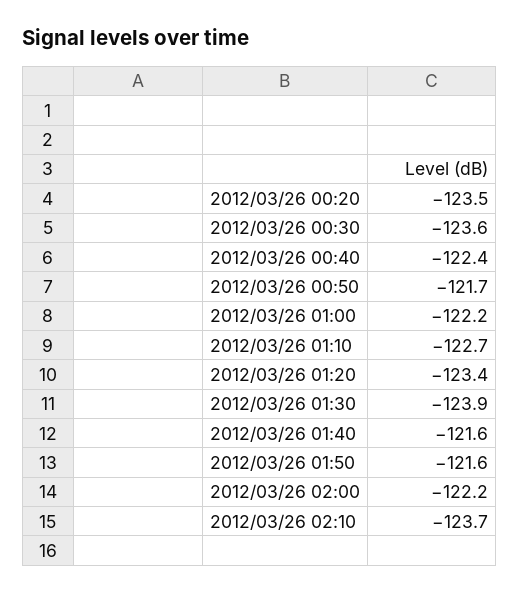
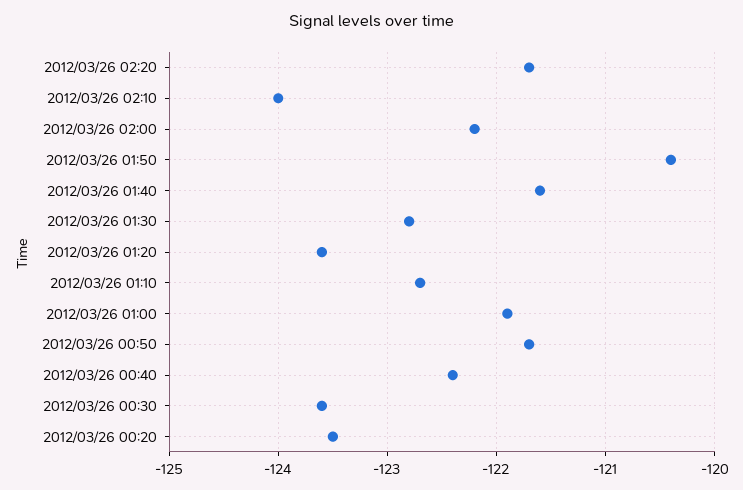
2012/03/26 01:00: -122.2 -> -121.9
2012/03/26 01:20: -123.4 -> -123.6
2012/03/26 01:30: -123.9 -> -122.8
2012/03/26 01:50: -121.6 -> -120.4
2012/03/26 02:10: -123.7 -> -124
2012/03/26 02:20: none -> -121.7

